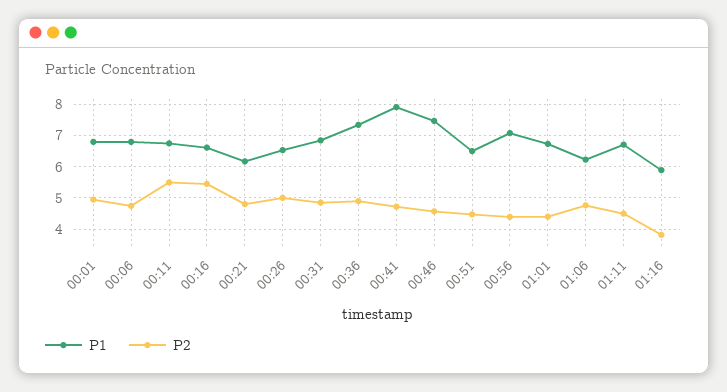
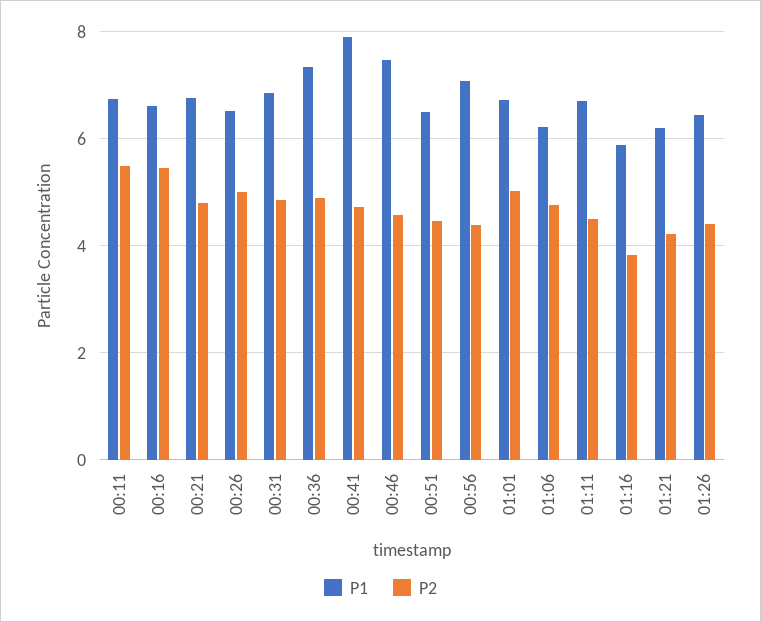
P1, 00:01: 6.8 -> none
P2, 00:01: 5 -> none
P1, 00:06: 6.8 -> none
P2, 00:06: 4.8 -> none
P1, 00:21: 6.2 -> 6.8
P2, 01:01: 4.4 -> 5
P1, 01:21: none -> 6.2
P2, 01:21: none -> 4.2
P1, 01:26: none -> 6.4
P2, 01:26: none -> 4.4

